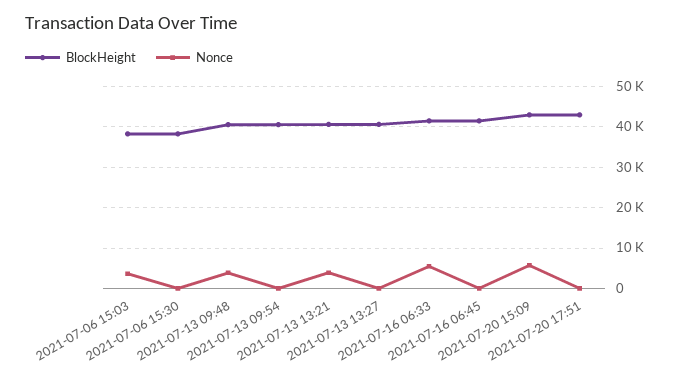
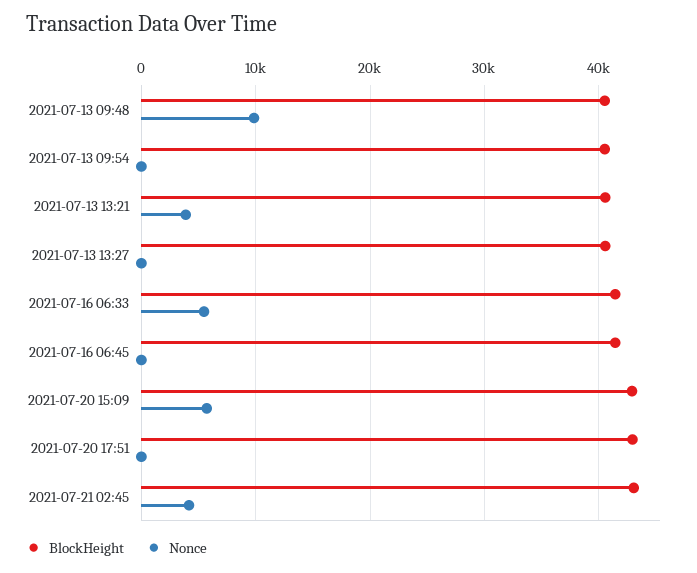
BlockHeight, 2021-07-06 15:03: 38000 -> none
Nonce, 2021-07-06 15:03: 4000 -> none
BlockHeight, 2021-07-06 15:30: 38000 -> none
Nonce, 2021-07-06 15:30: 0 -> none
Nonce, 2021-07-13 09:48: 4000 -> 10000
BlockHeight, 2021-07-21 02:45: none -> 43000
Nonce, 2021-07-21 02:45: none -> 4000

